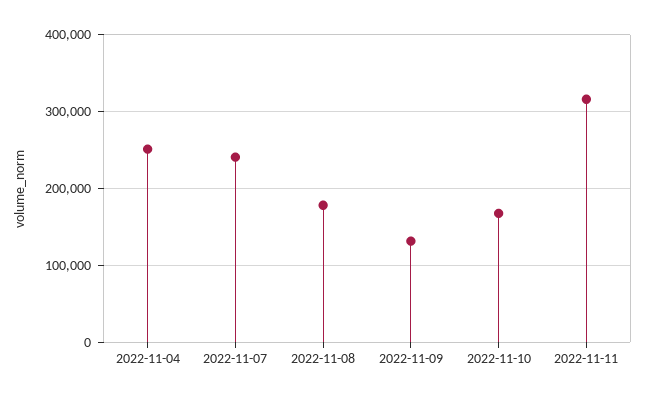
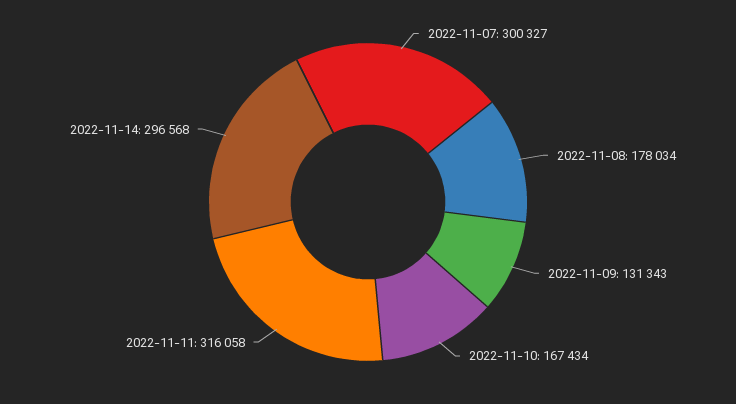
2022-11-04: 250000 -> none
2022-11-07: 240000 -> 300327
2022-11-14: none -> 296568

